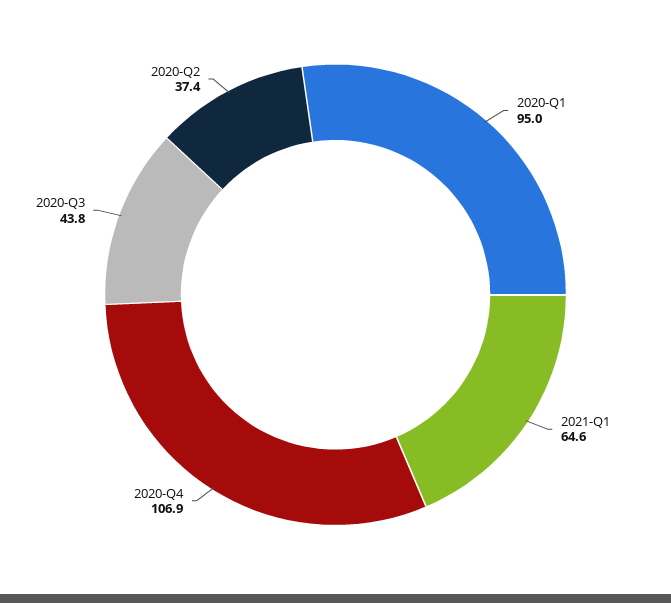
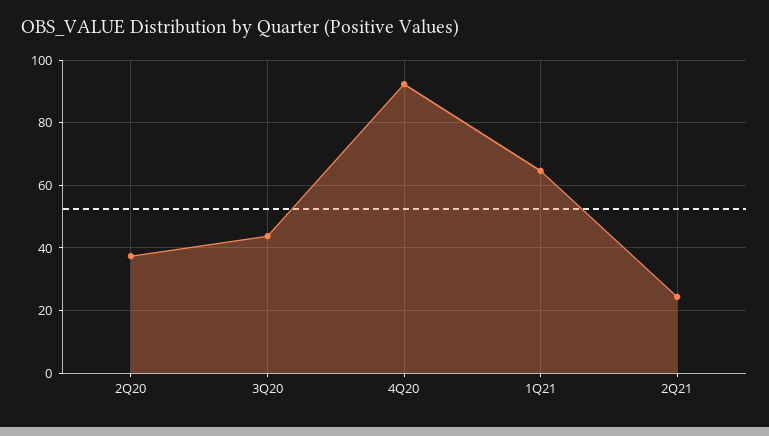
2020-Q1: 95 -> none
2020-Q4: 106.9 -> 92
2Q21: none -> 24

